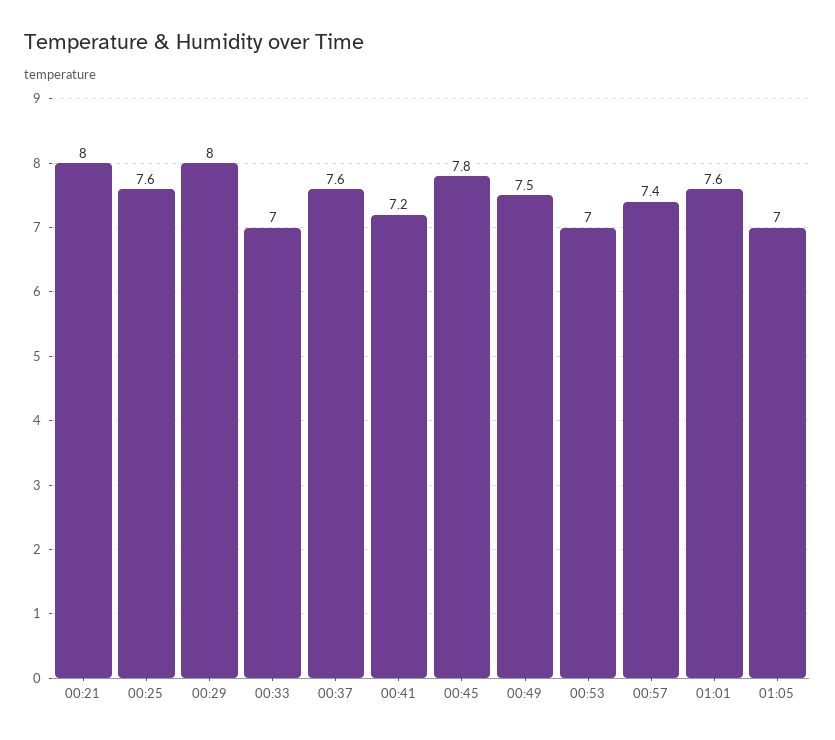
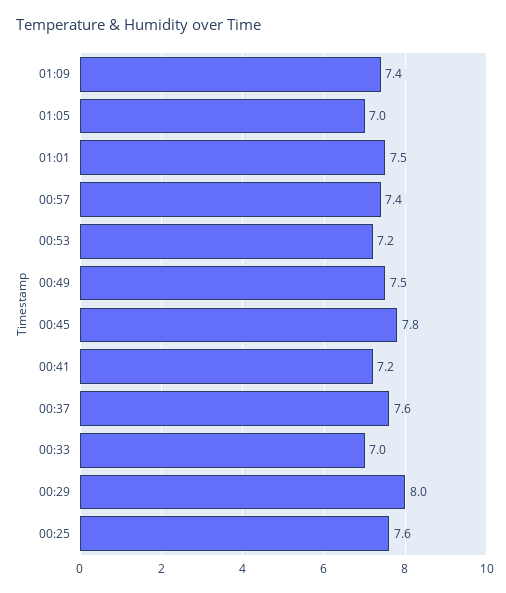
00:21: 8 -> none
00:53: 7 -> 7.2
01:01: 7.6 -> 7.5
01:09: none -> 7.4

